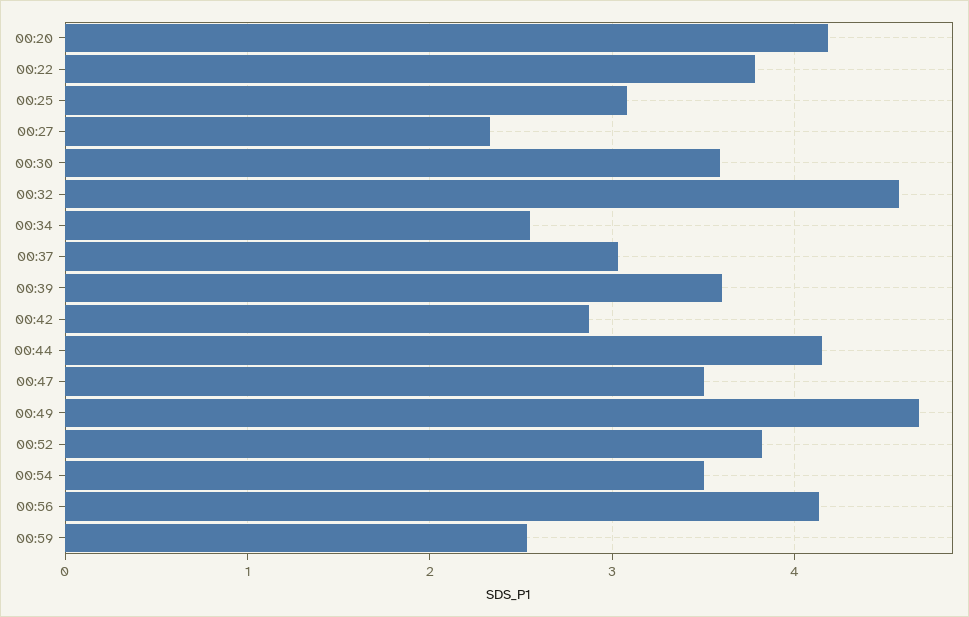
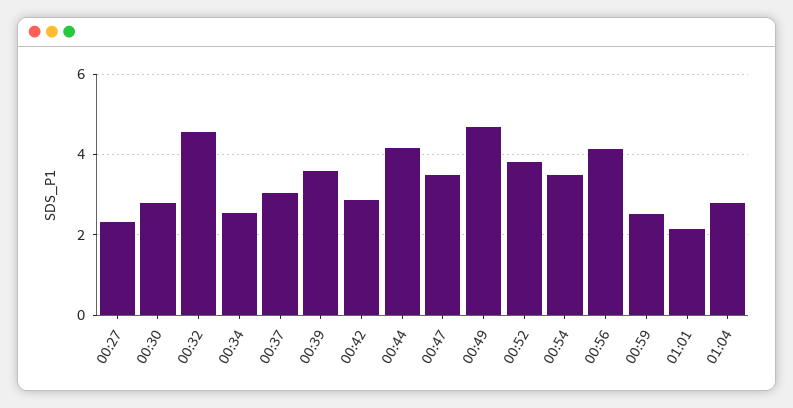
00:20: 4.2 -> none
00:22: 3.8 -> none
00:25: 3.1 -> none
00:30: 3.6 -> 2.8
01:01: none -> 2.2
01:04: none -> 2.8

